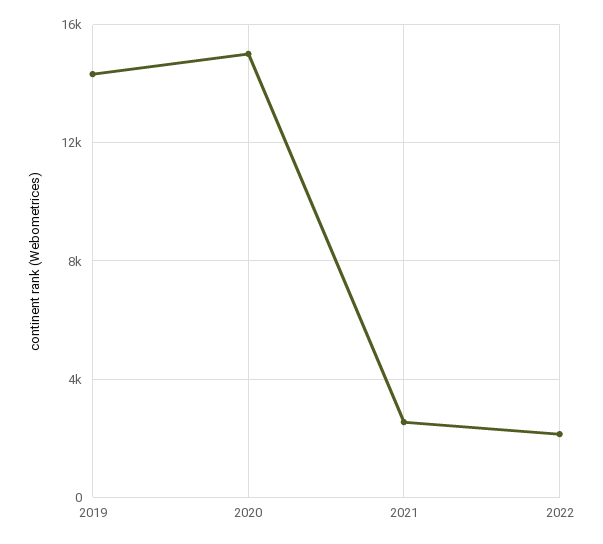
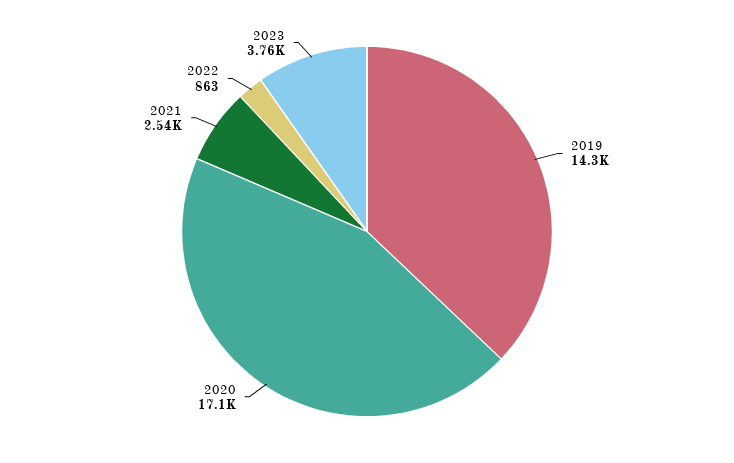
2020: 15000 -> 17100
2022: 2000 -> 863
2023: none -> 3760

